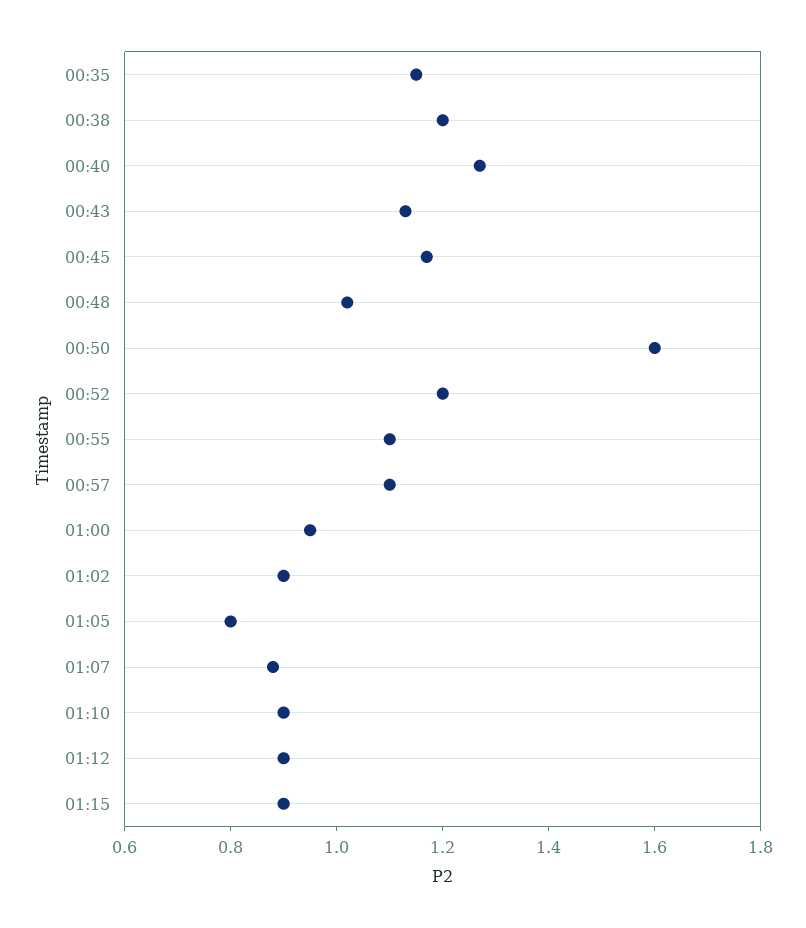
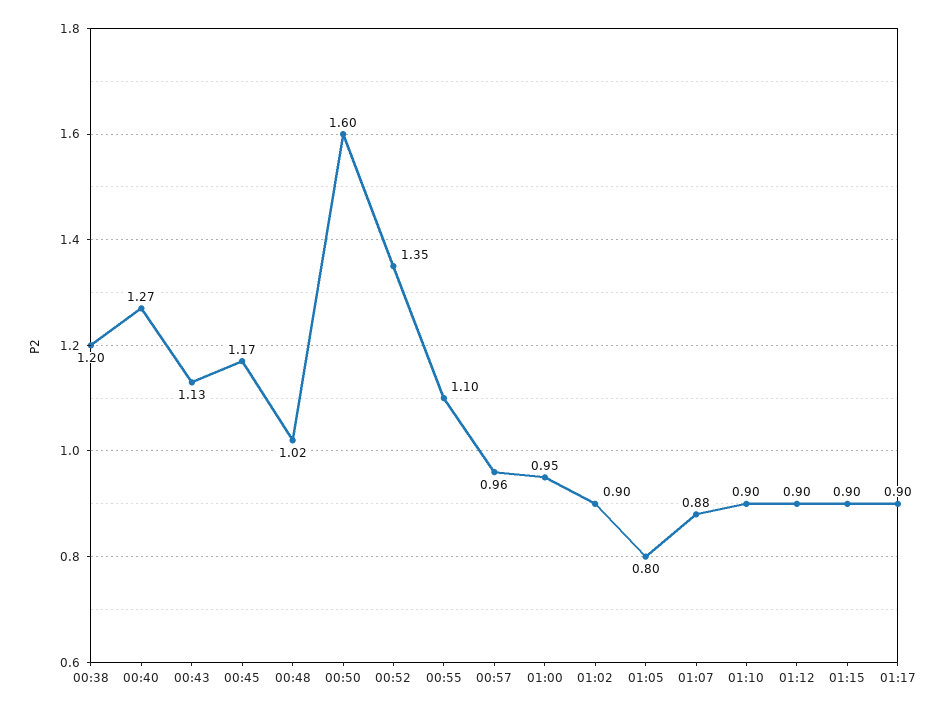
00:35: 1.15 -> none
00:52: 1.2 -> 1.35
00:57: 1.1 -> 0.96
01:17: none -> 0.9

